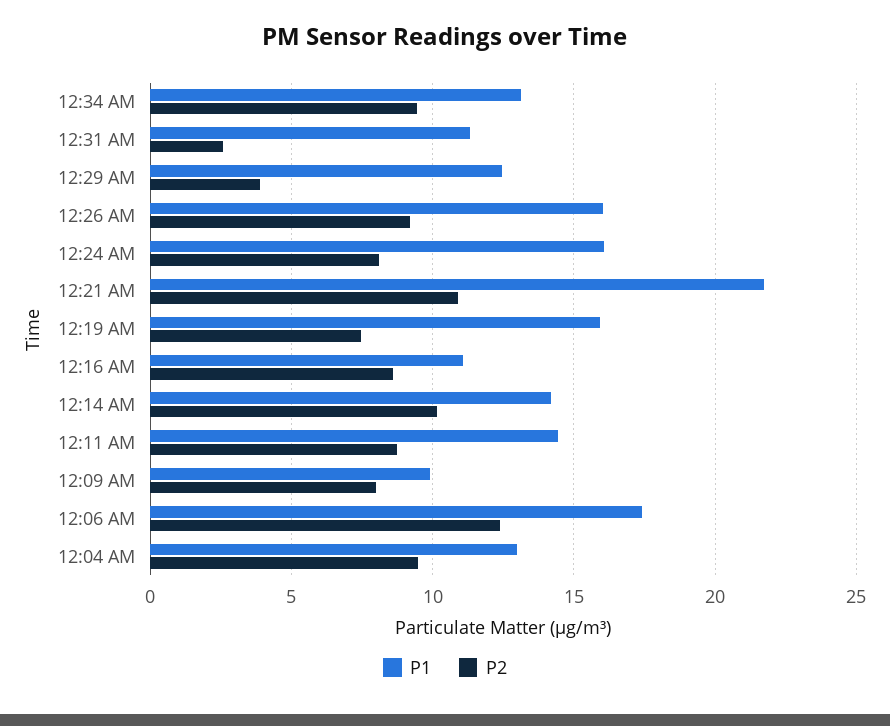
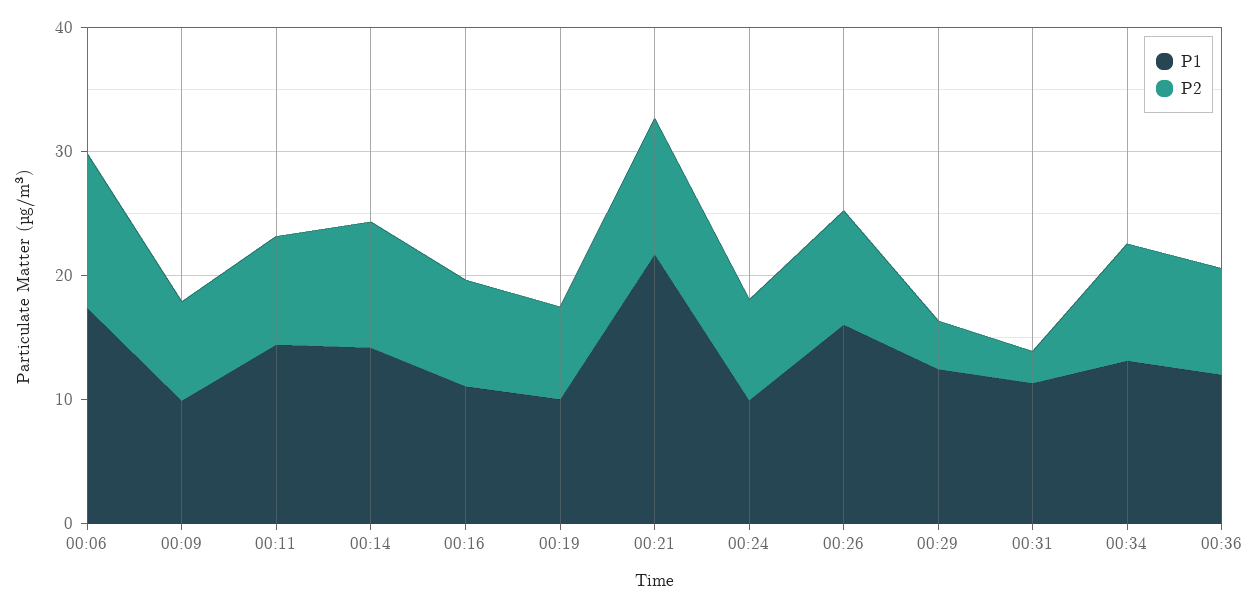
P1, 12:24 AM: 16 -> 10
P1, 12:19 AM: 16 -> 10
P1, 12:04 AM: 13 -> none
P2, 12:04 AM: 9.5 -> none
P1, 00:36: none -> 12
P2, 00:36: none -> 8

